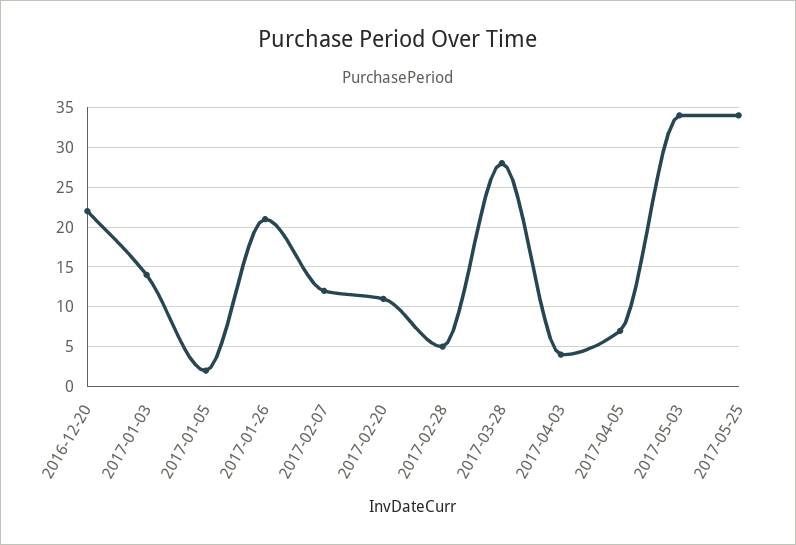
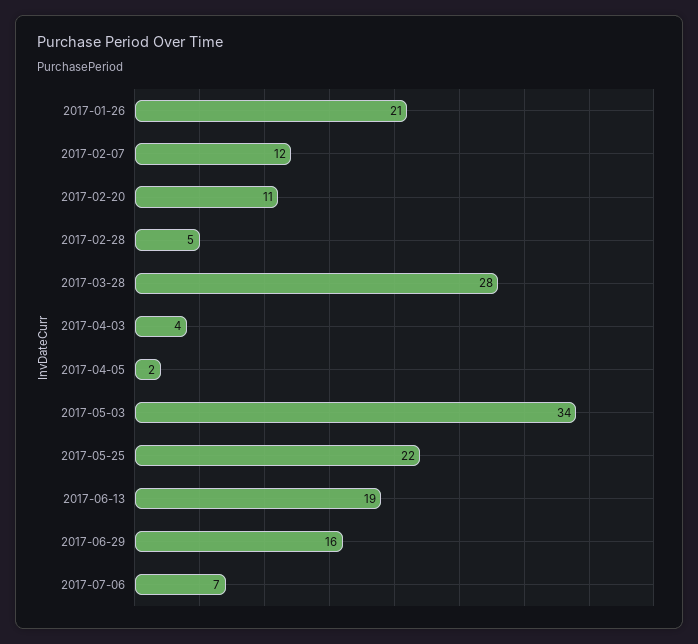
2016-12-20: 22 -> none
2017-01-03: 14 -> none
2017-01-05: 2 -> none
2017-04-05: 7 -> 2
2017-05-25: 34 -> 22
2017-06-13: none -> 19
2017-06-29: none -> 16
2017-07-06: none -> 7

